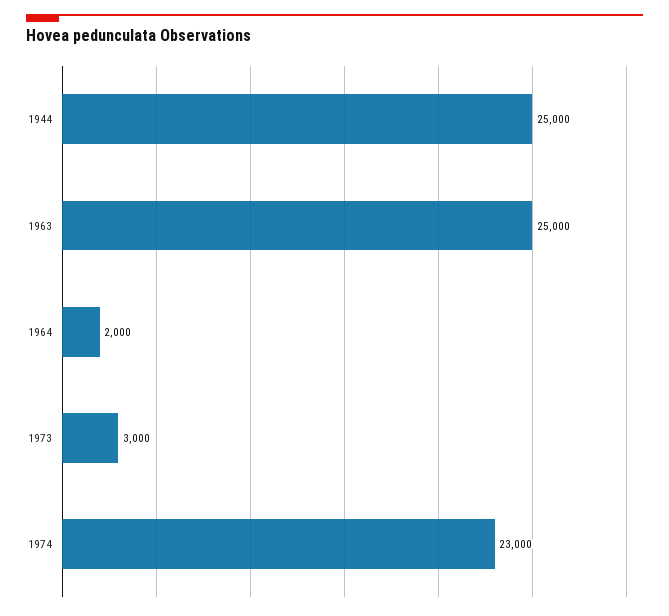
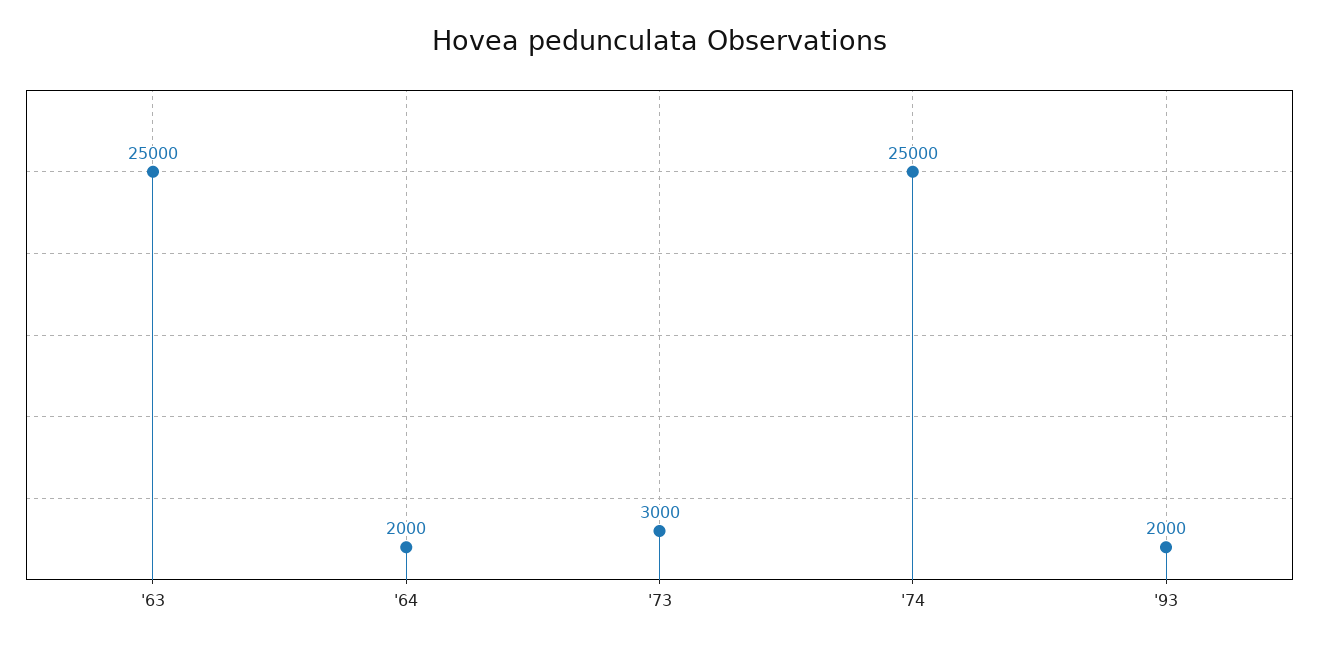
1944: 25000 -> none
1974: 23000 -> 25000
'93: none -> 2000

